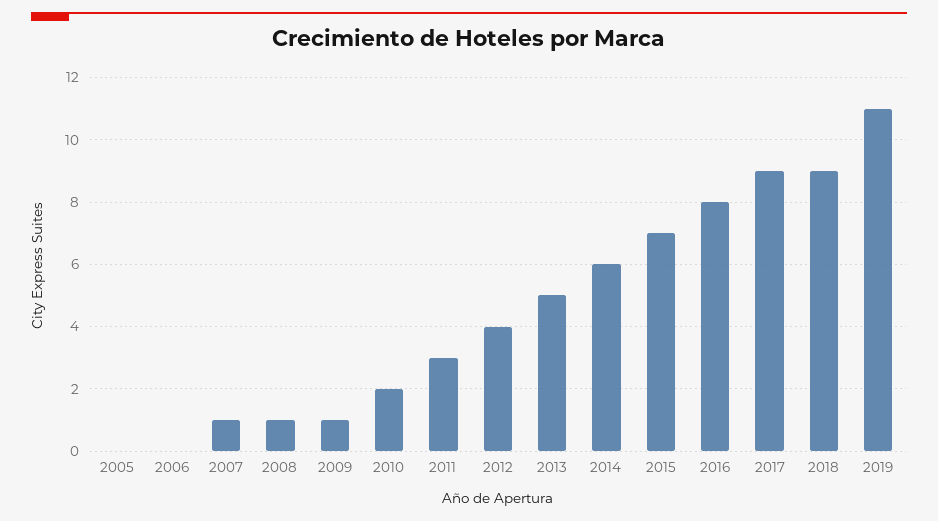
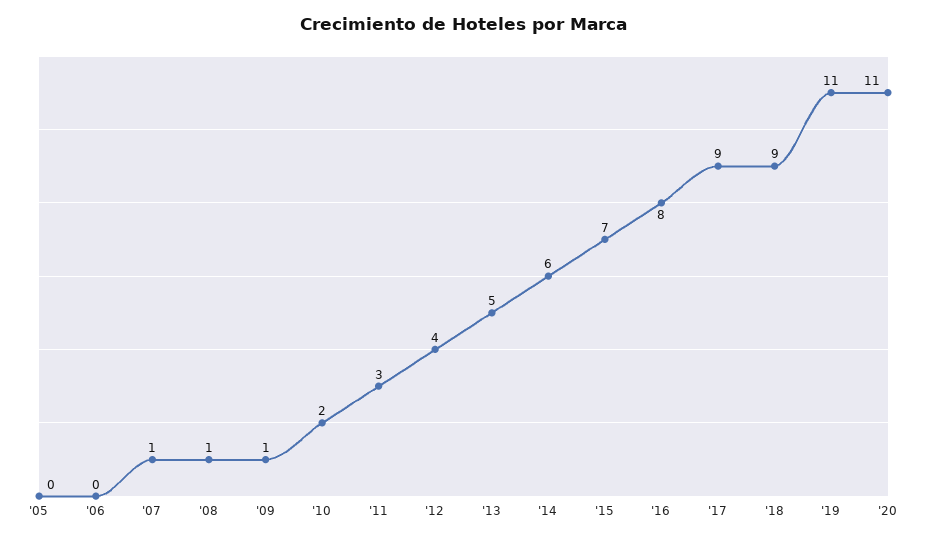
'20: none -> 11

